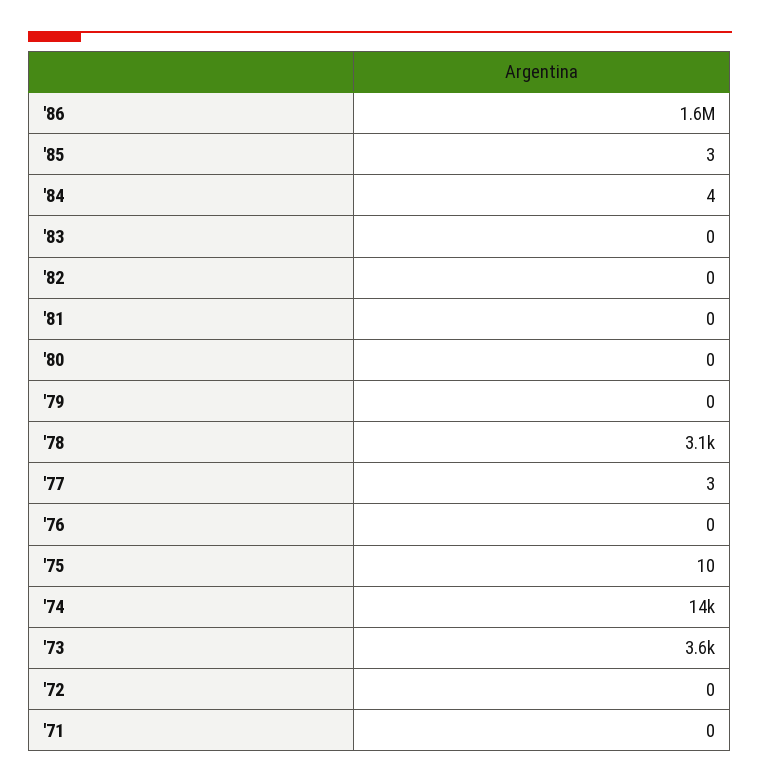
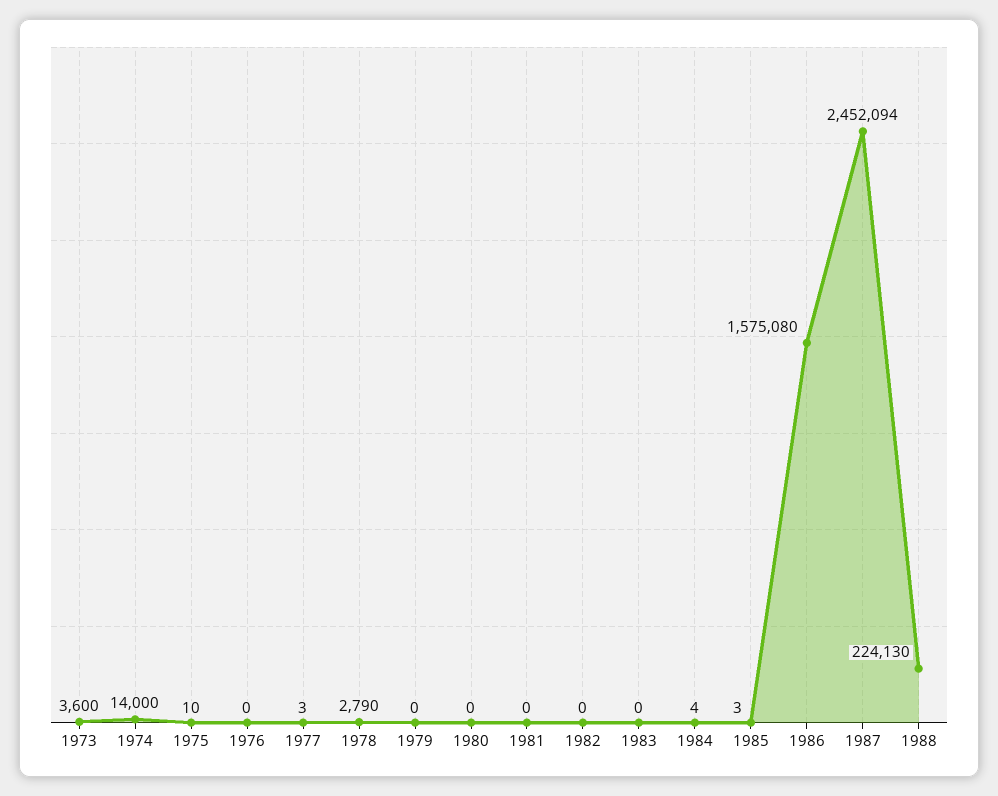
'78: 3100 -> 2790
'72: 0 -> none
'71: 0 -> none
1987: none -> 2452094
1988: none -> 224130

